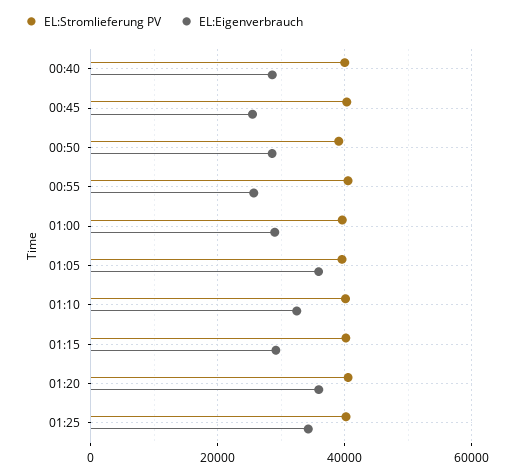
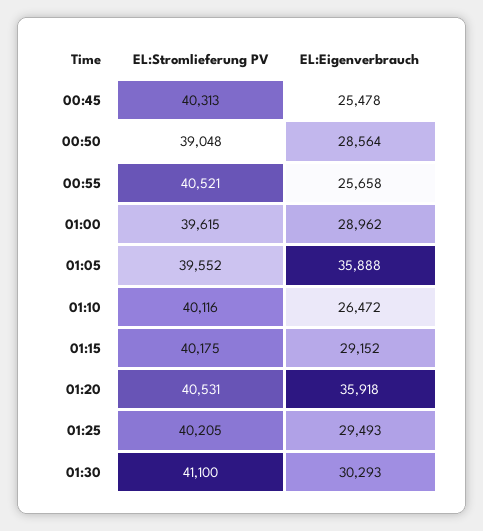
EL:Stromlieferung PV, 00:40: 40000 -> none
EL:Eigenverbrauch, 00:40: 28000 -> none
EL:Eigenverbrauch, 01:10: 32000 -> 26472
EL:Eigenverbrauch, 01:25: 34000 -> 29493
EL:Stromlieferung PV, 01:30: none -> 41100
EL:Eigenverbrauch, 01:30: none -> 30293

